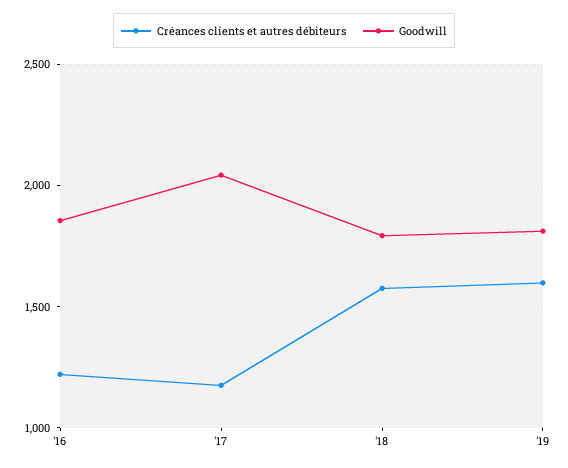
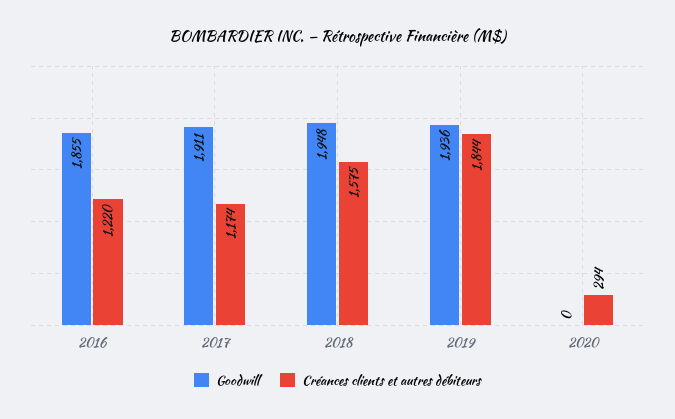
Goodwill, '17: 2050 -> 1911
Goodwill, '18: 1800 -> 1948
Créances clients et autres débiteurs, '19: 1600 -> 1844
Goodwill, '19: 1800 -> 1936
Goodwill, 2020: none -> 0
Créances clients et autres débiteurs, 2020: none -> 294

